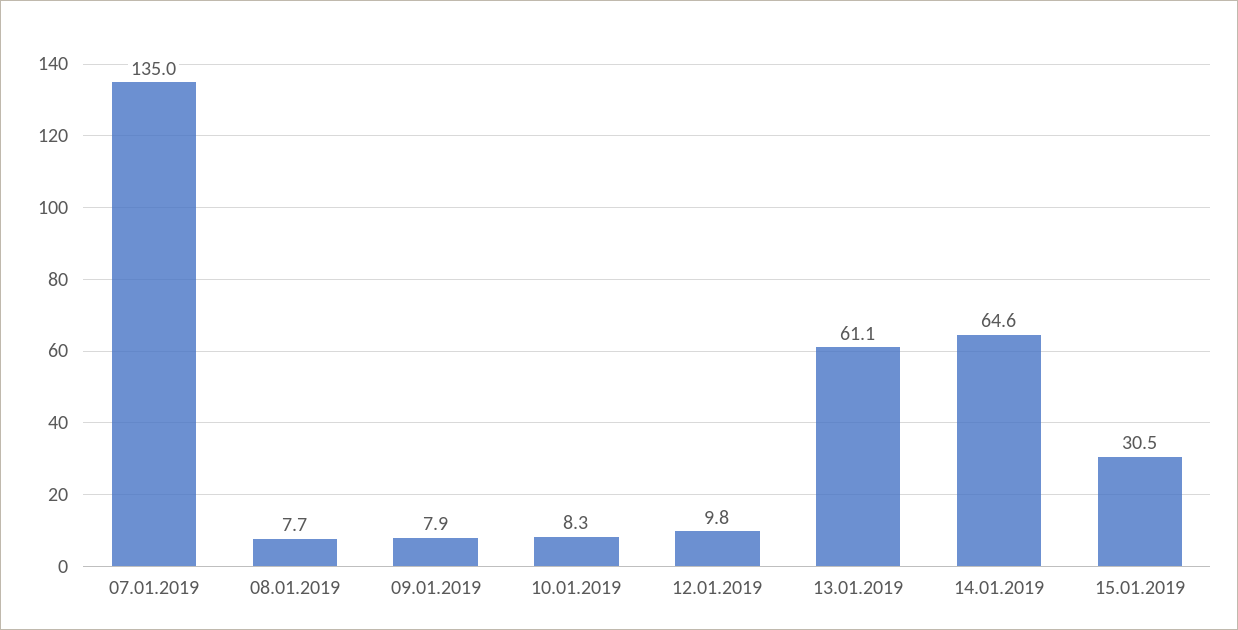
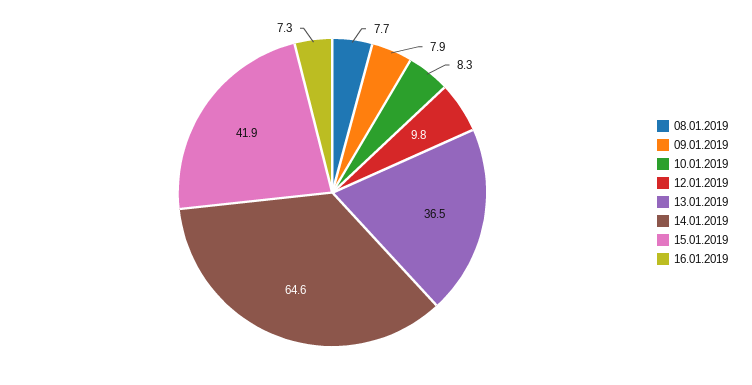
07.01.2019: 135 -> none
13.01.2019: 61.1 -> 36.5
15.01.2019: 30.5 -> 41.9
16.01.2019: none -> 7.3

